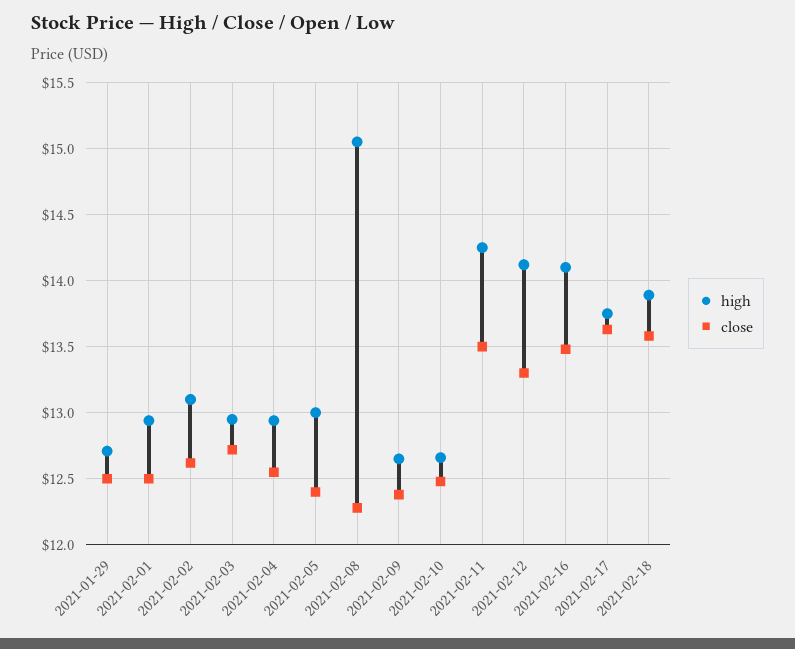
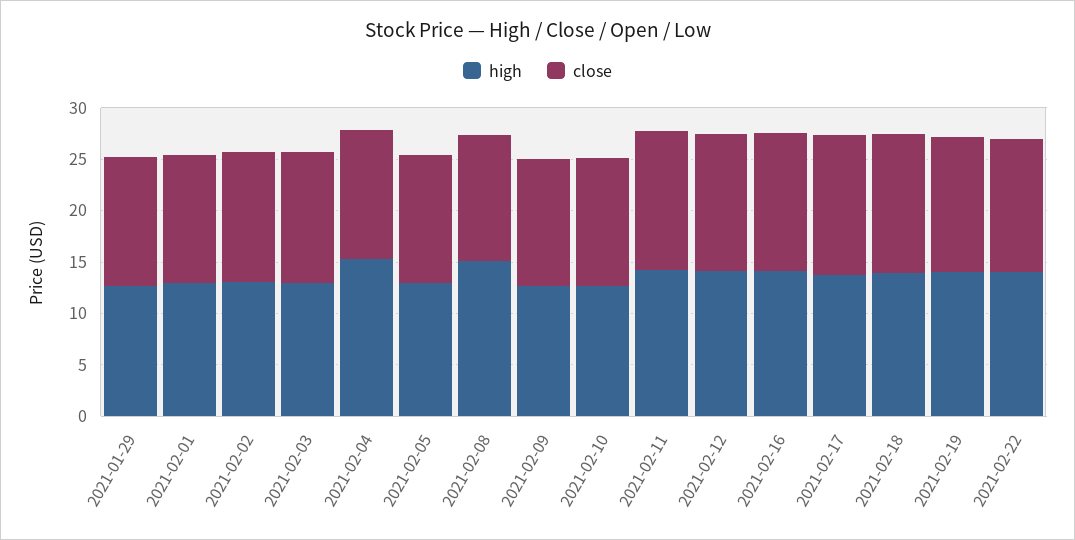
high, 2021-02-04: 12.95 -> 15
high, 2021-02-19: none -> 14
close, 2021-02-19: none -> 13
high, 2021-02-22: none -> 14
close, 2021-02-22: none -> 13

